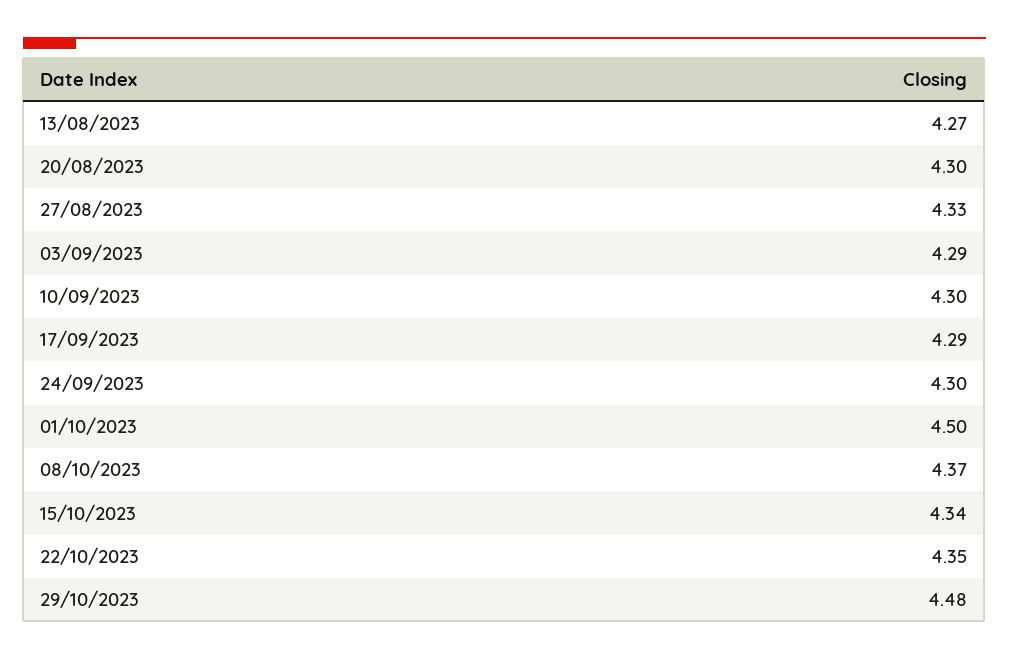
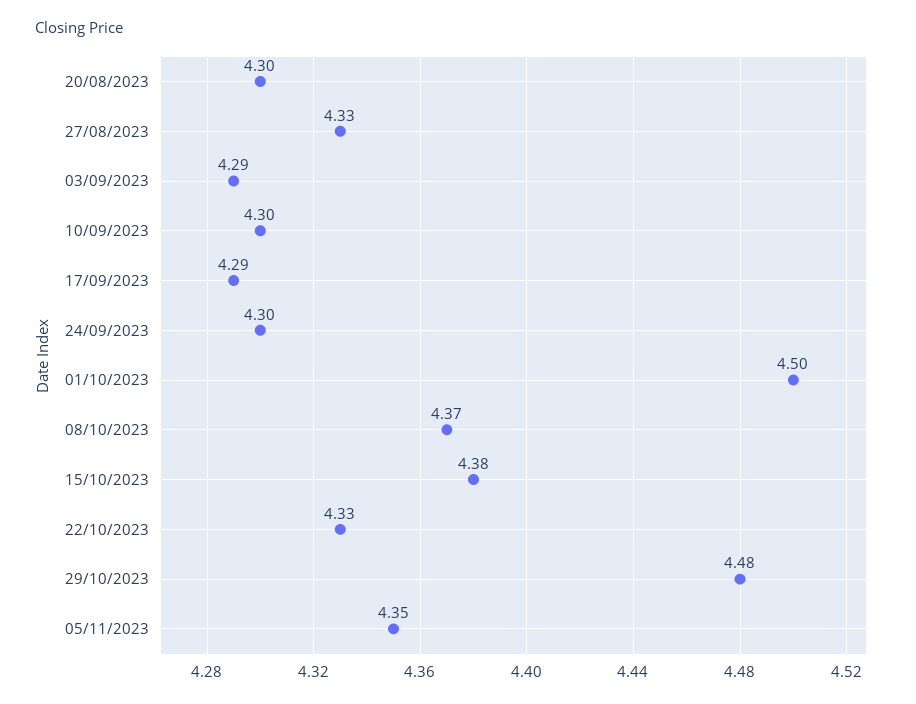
13/08/2023: 4.27 -> none
15/10/2023: 4.34 -> 4.38
22/10/2023: 4.35 -> 4.33
05/11/2023: none -> 4.35

